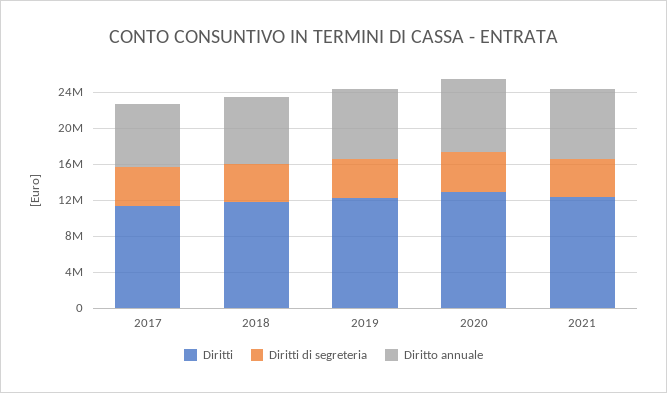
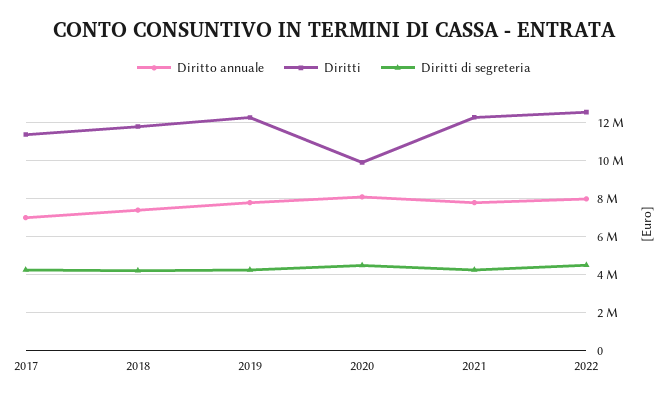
Diritti, 2020: 13000000 -> 10000000
Diritto annuale, 2022: none -> 8000000
Diritti, 2022: none -> 12500000
Diritti di segreteria, 2022: none -> 4500000

